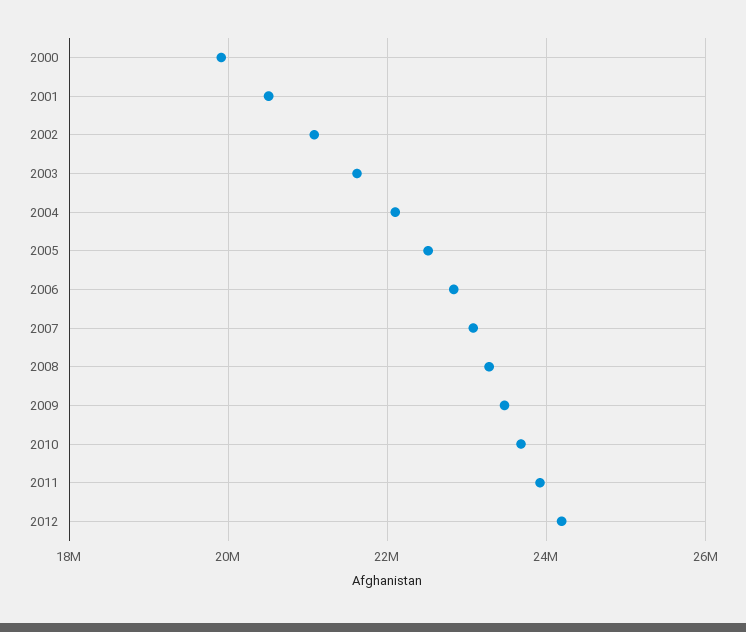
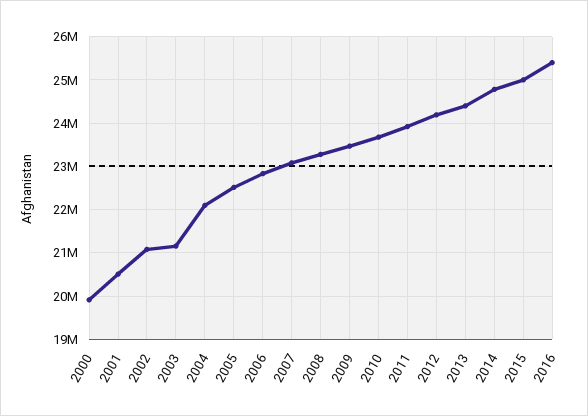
2003: 21600000 -> 21200000
2013: none -> 24400000
2014: none -> 24800000
2015: none -> 25000000
2016: none -> 25400000

